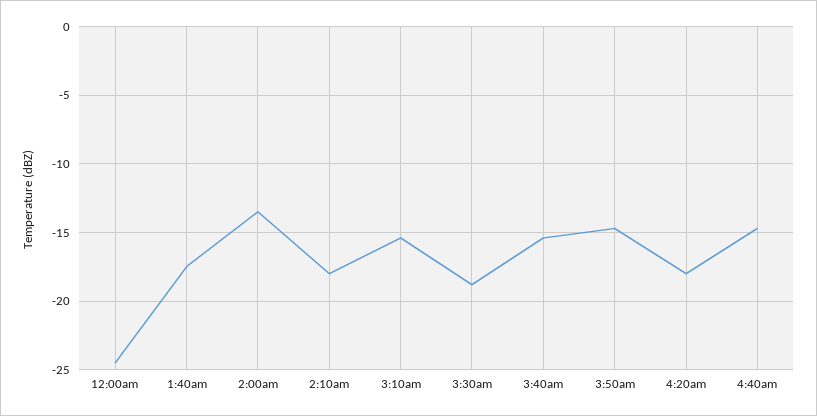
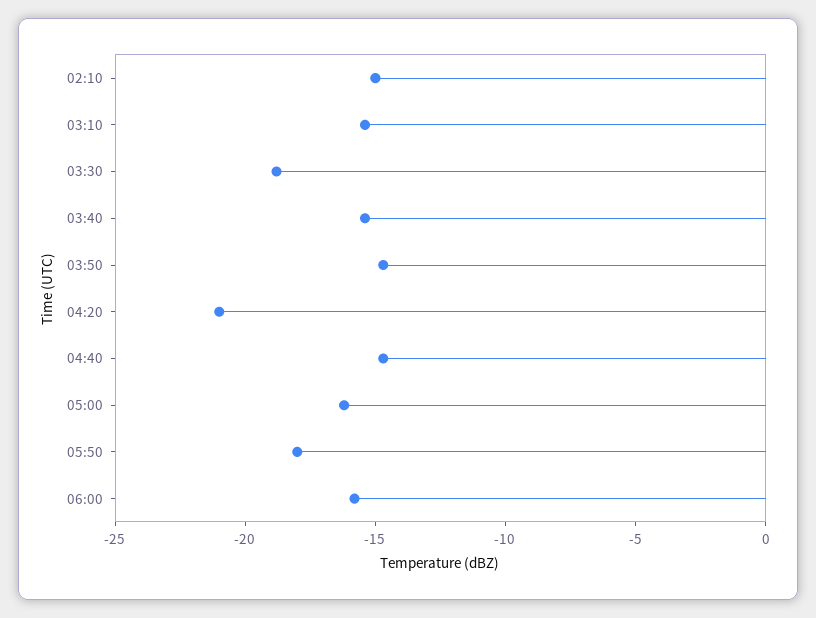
12:00am: -24.5 -> none
1:40am: -17.5 -> none
2:00am: -13.5 -> none
2:10am: -18 -> -15
4:20am: -18 -> -21
05:00: none -> -16
05:50: none -> -18
06:00: none -> -16

